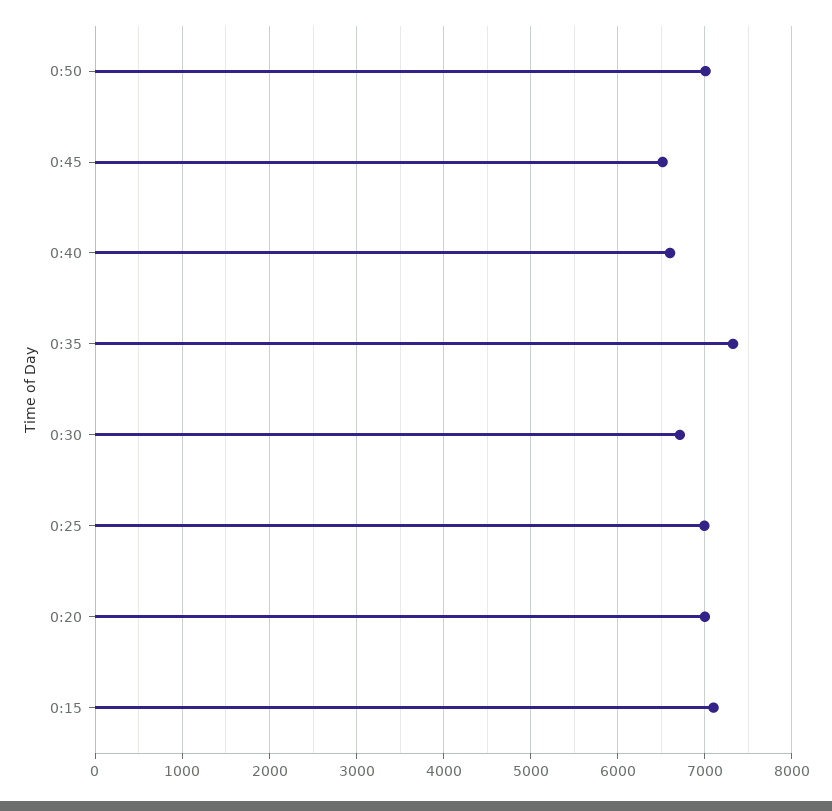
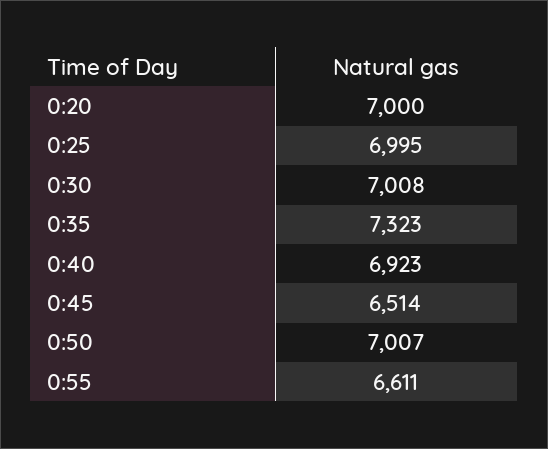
0:40: 6600 -> 6923
0:30: 6700 -> 7008
0:15: 7100 -> none
0:55: none -> 6611

